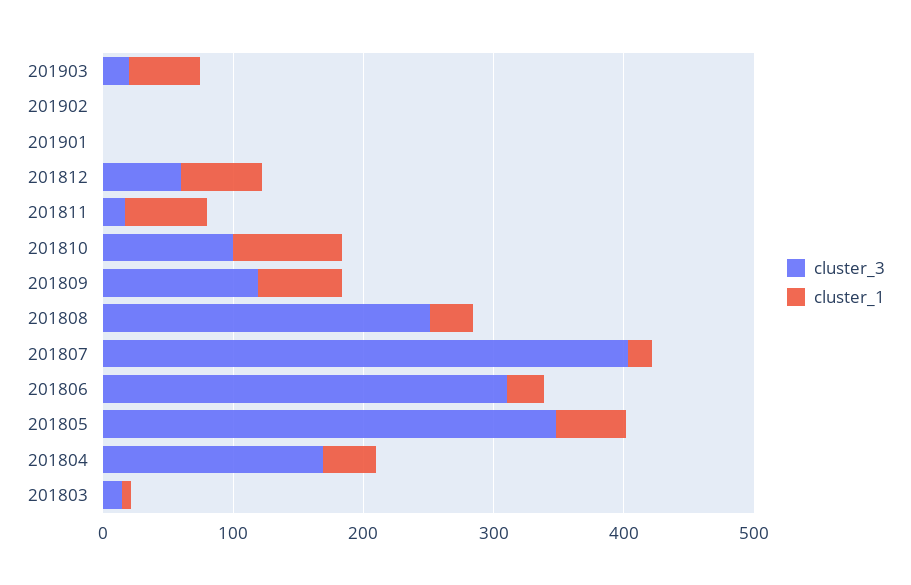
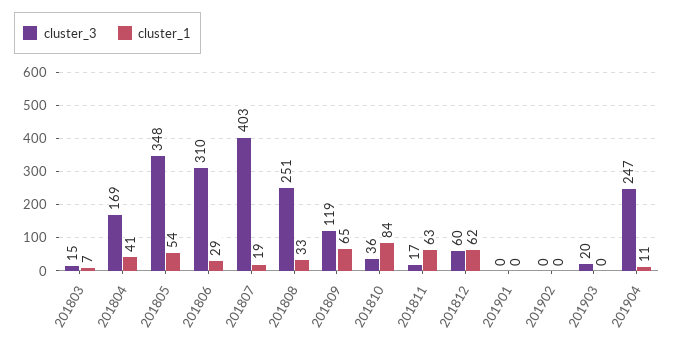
cluster_1, 201903: 60 -> 0
cluster_3, 201810: 100 -> 36
cluster_3, 201904: none -> 247
cluster_1, 201904: none -> 11

